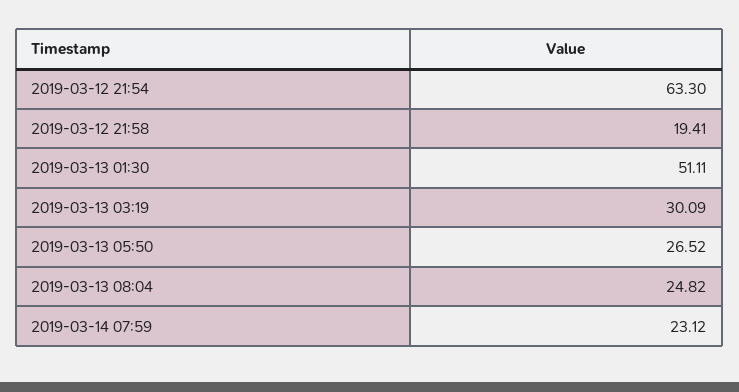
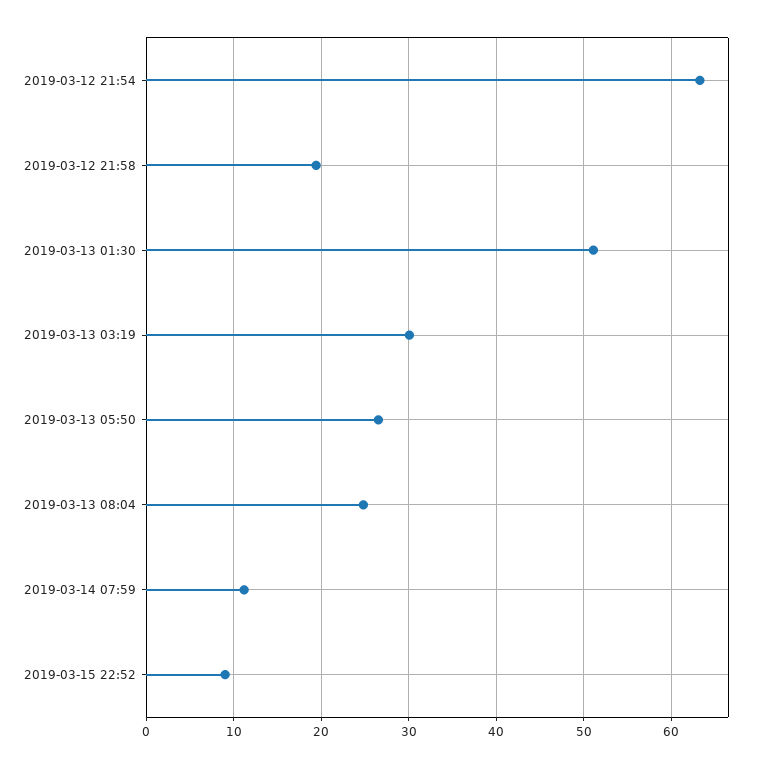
2019-03-14 07:59: 23.12 -> 11
2019-03-15 22:52: none -> 9

